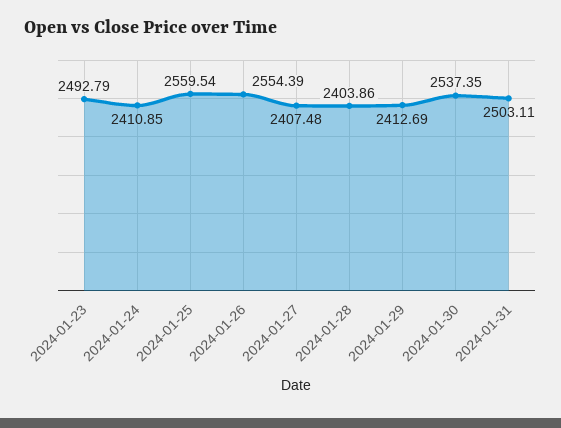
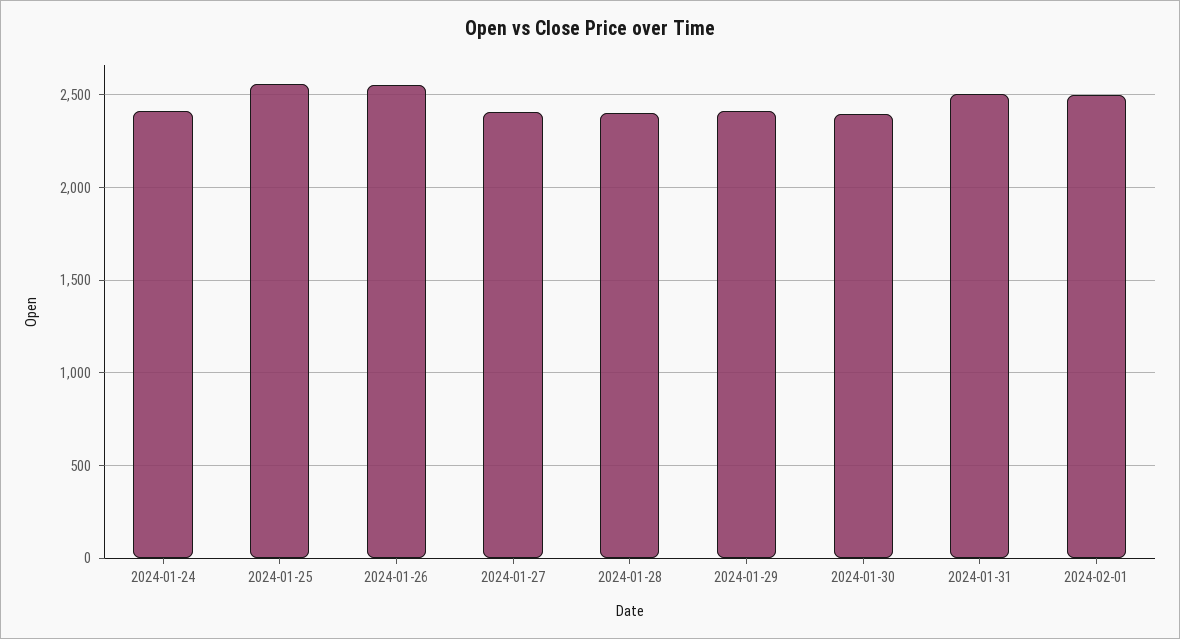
2024-01-23: 2492.79 -> none
2024-01-30: 2537.35 -> 2400
2024-02-01: none -> 2500

